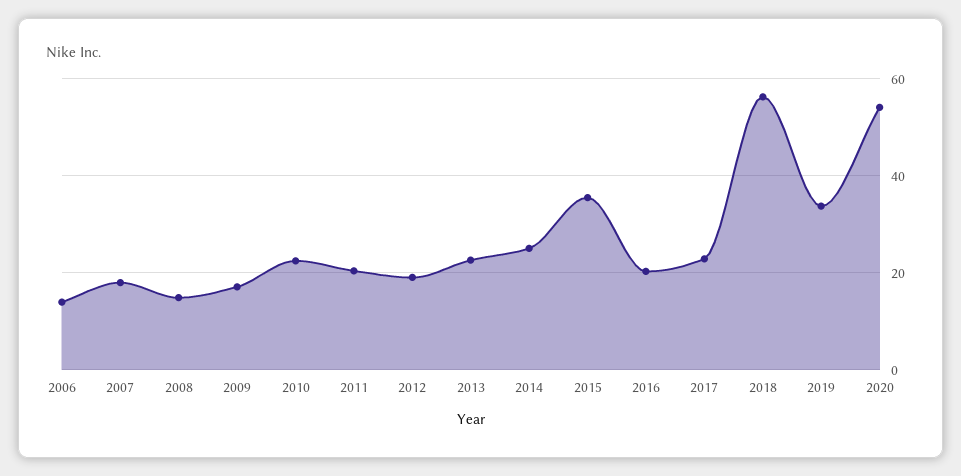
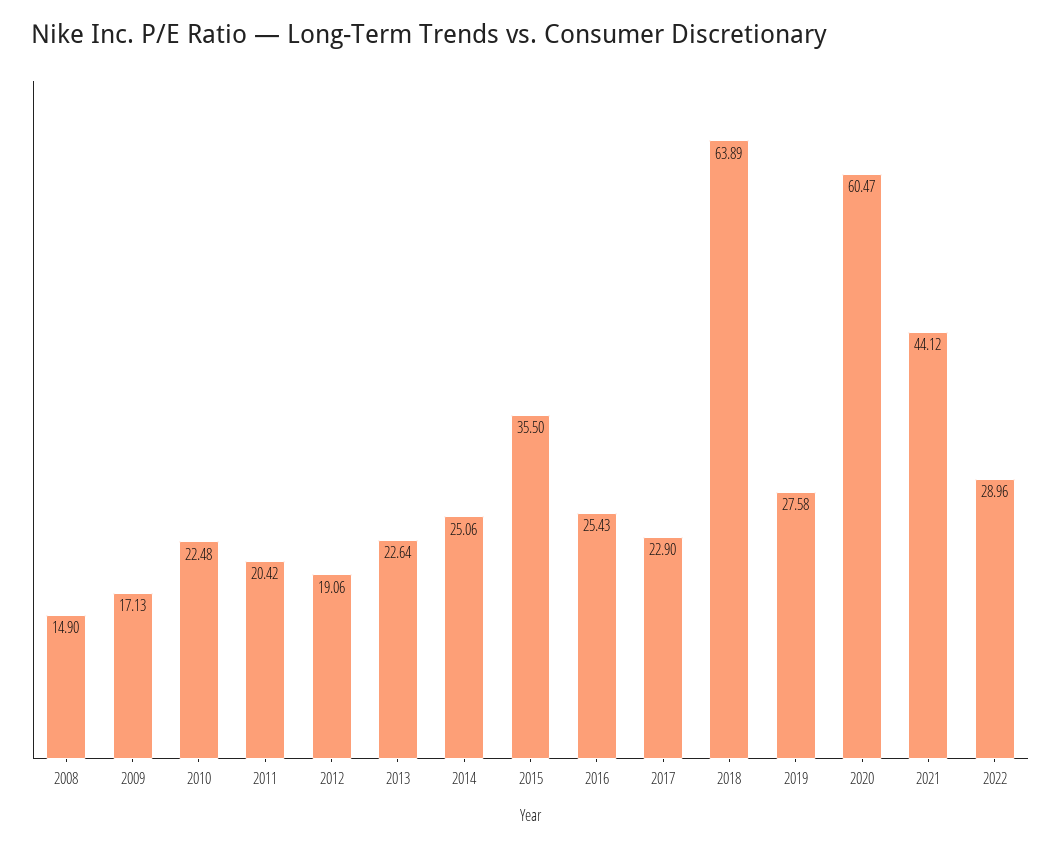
2006: 14 -> none
2007: 18 -> none
2016: 20 -> 25.43
2018: 56 -> 63.89
2019: 34 -> 27.58
2020: 54 -> 60.47
2021: none -> 44.12
2022: none -> 28.96

